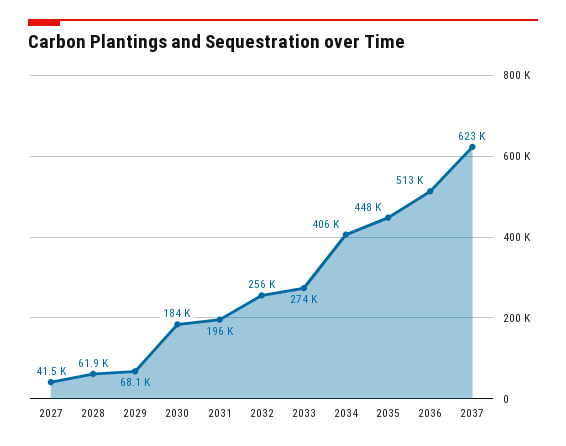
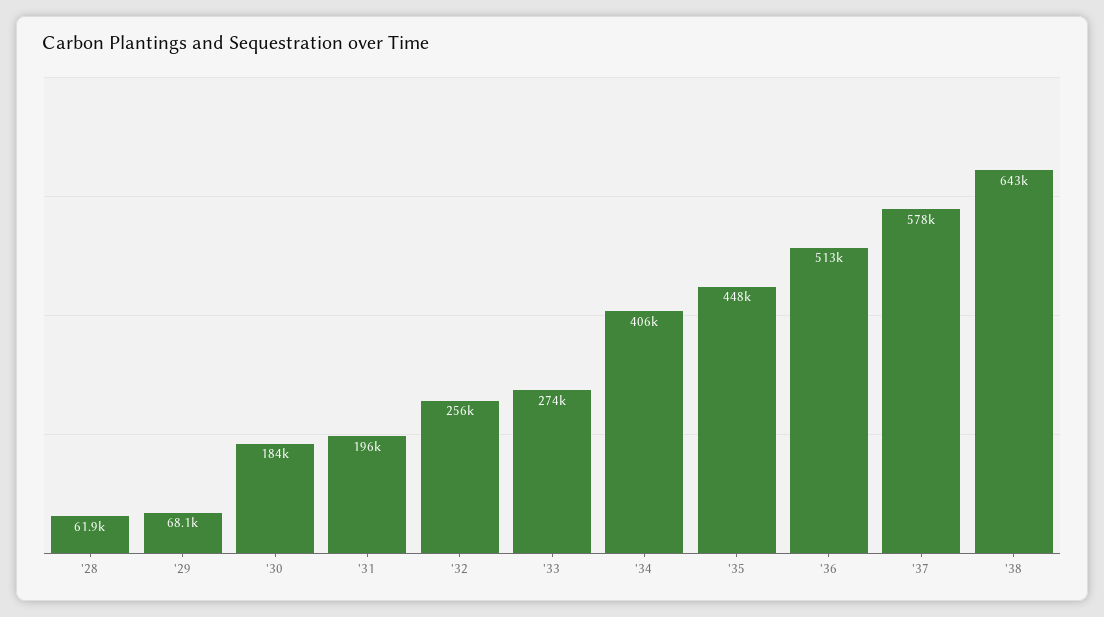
2027: 41500 -> none
2037: 623000 -> 578000
'38: none -> 643000

